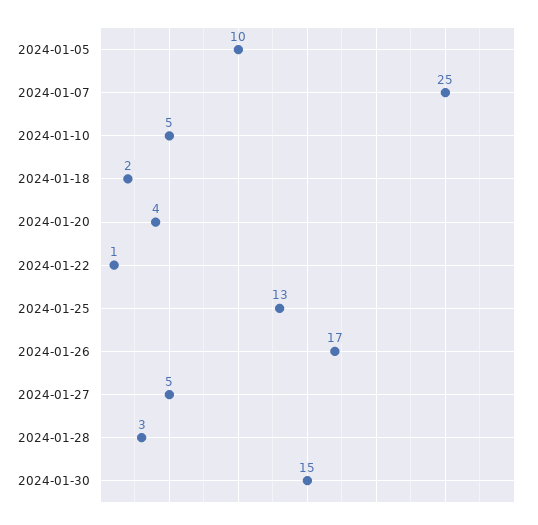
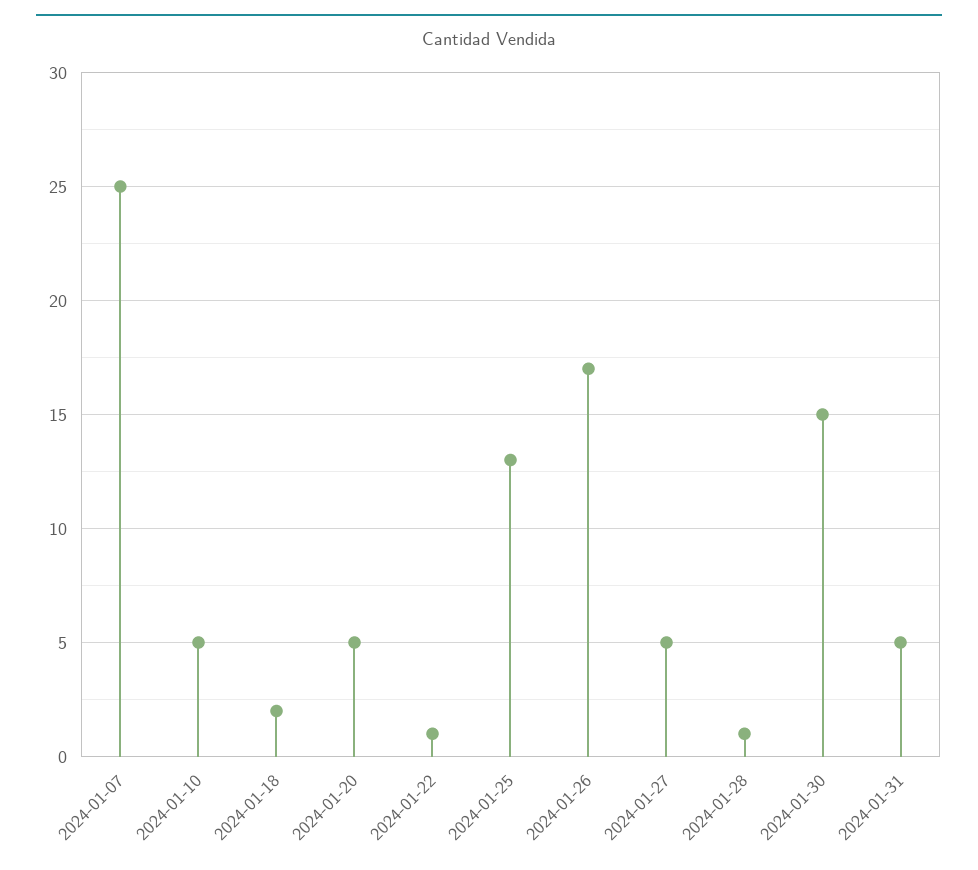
2024-01-05: 10 -> none
2024-01-20: 4 -> 5
2024-01-28: 3 -> 1
2024-01-31: none -> 5

